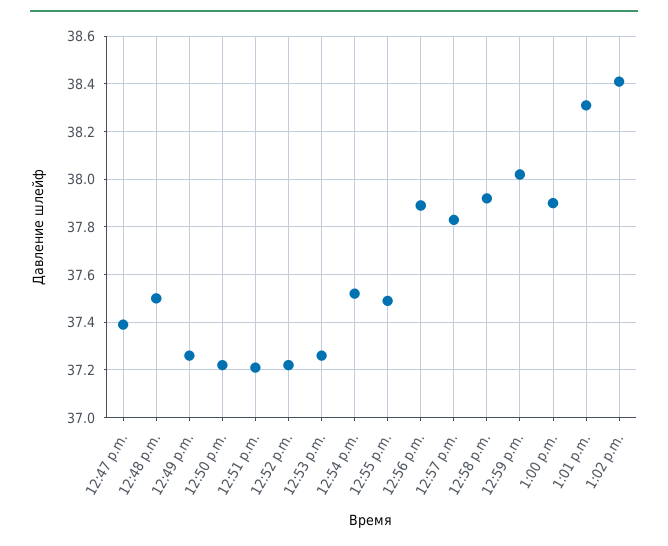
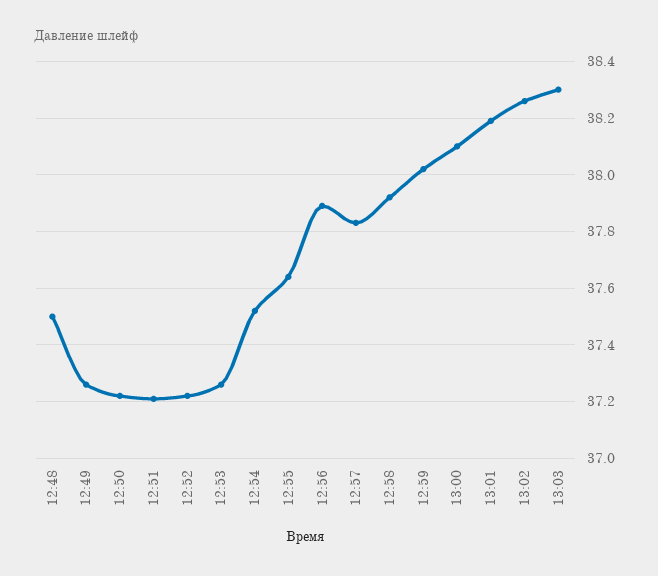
12:47 p.m.: 37.4 -> none
12:55 p.m.: 37.5 -> 37.65
1:00 p.m.: 37.9 -> 38.1
1:01 p.m.: 38.3 -> 38.2
1:02 p.m.: 38.4 -> 38.25
13:03: none -> 38.3

